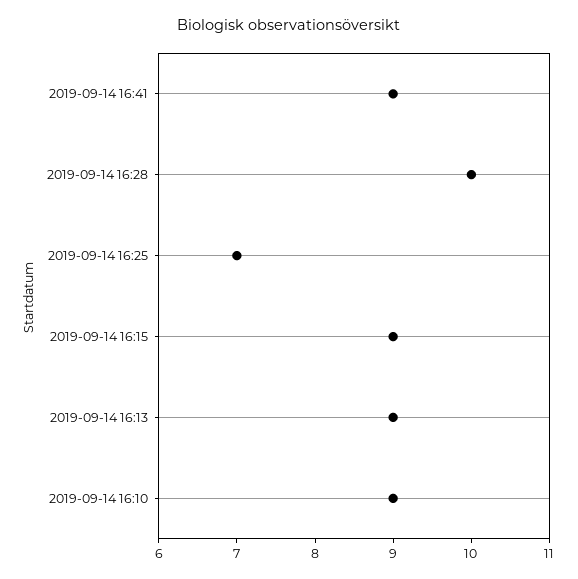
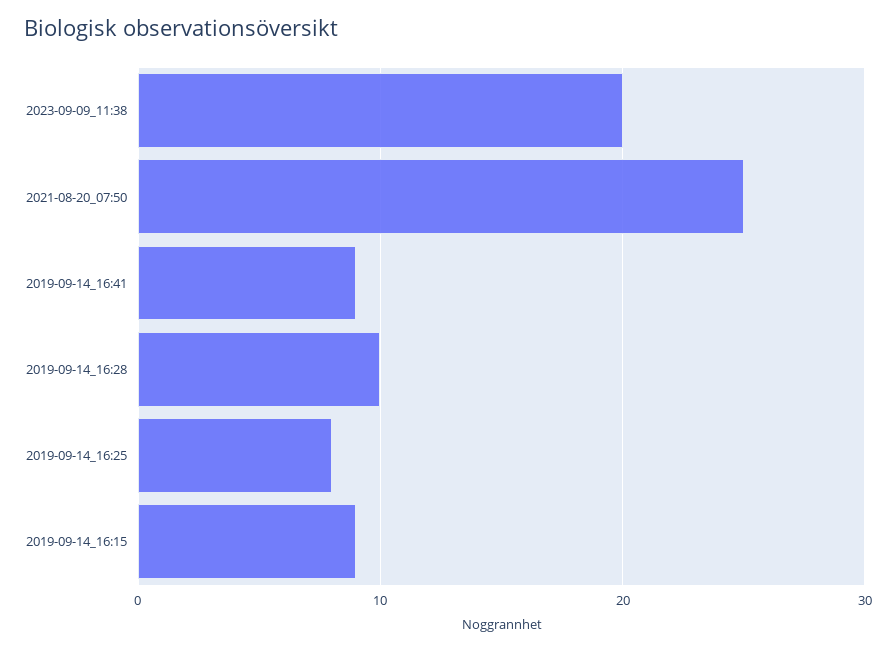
2019-09-14 16:25: 7 -> 8
2019-09-14 16:13: 9 -> none
2019-09-14 16:10: 9 -> none
2023-09-09_11:38: none -> 20
2021-08-20_07:50: none -> 25

